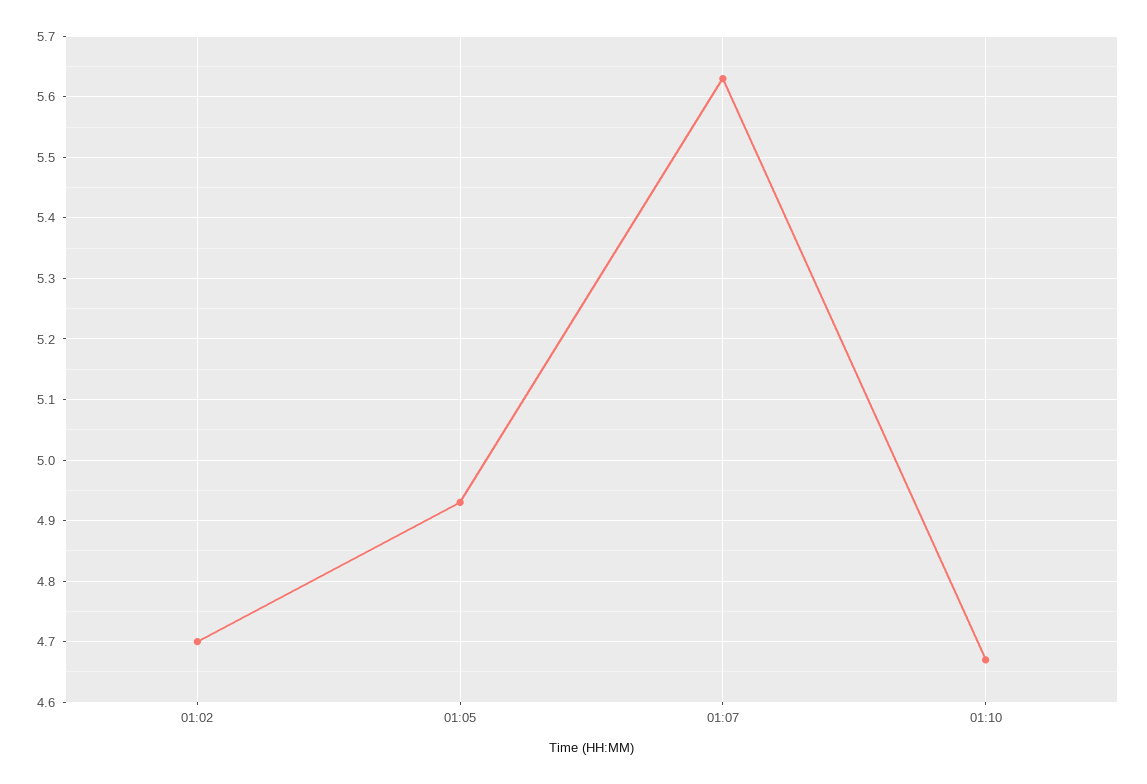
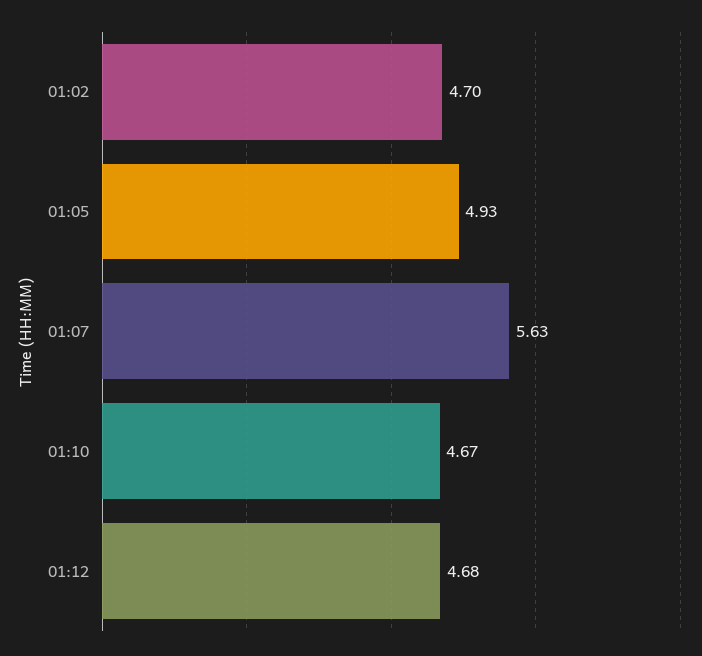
01:12: none -> 4.68

